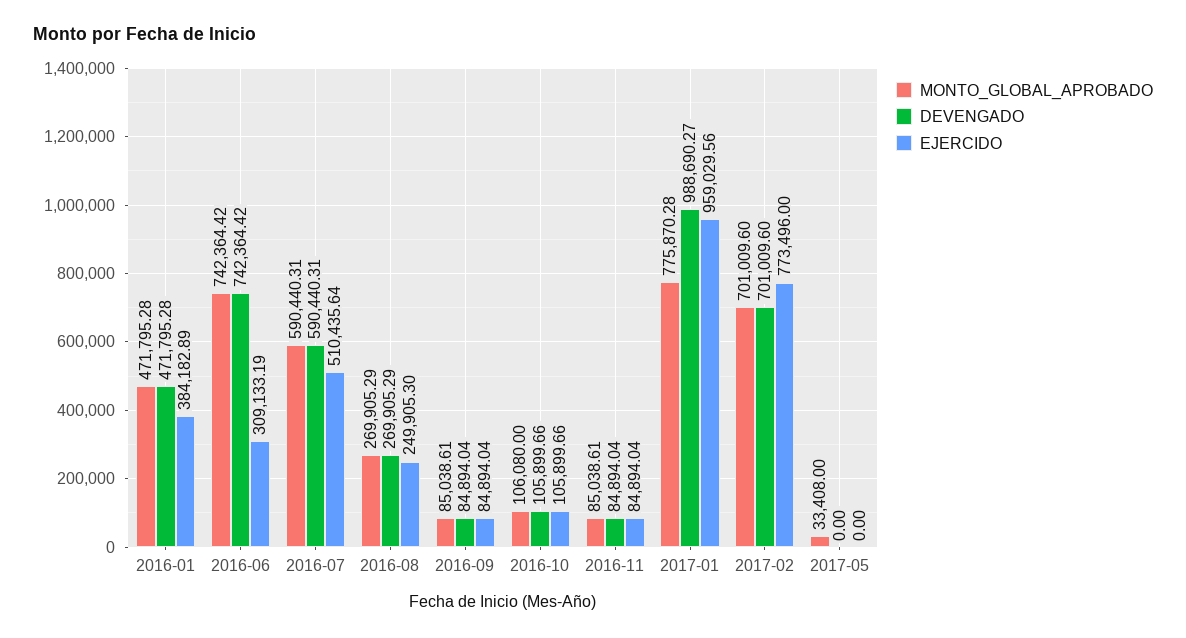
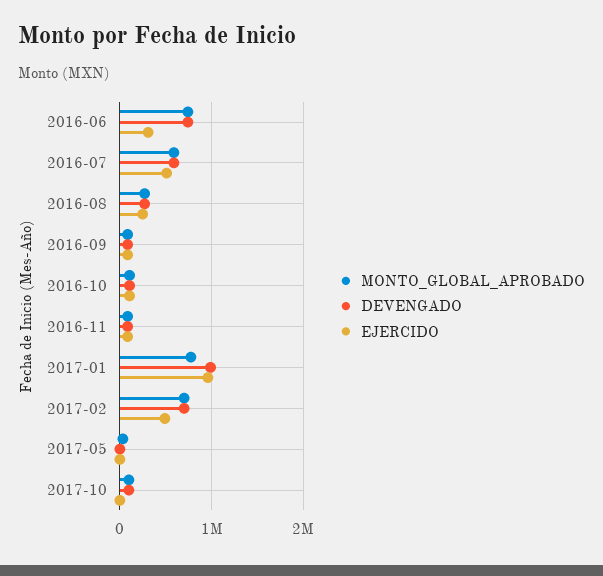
MONTO_GLOBAL_APROBADO, 2016-01: 471795.28 -> none
DEVENGADO, 2016-01: 471795.28 -> none
EJERCIDO, 2016-01: 384182.89 -> none
EJERCIDO, 2017-02: 773496 -> 500000
MONTO_GLOBAL_APROBADO, 2017-10: none -> 100000
DEVENGADO, 2017-10: none -> 100000
EJERCIDO, 2017-10: none -> 0

